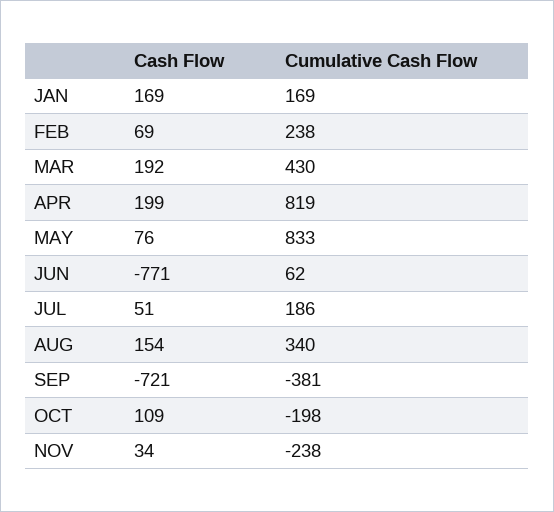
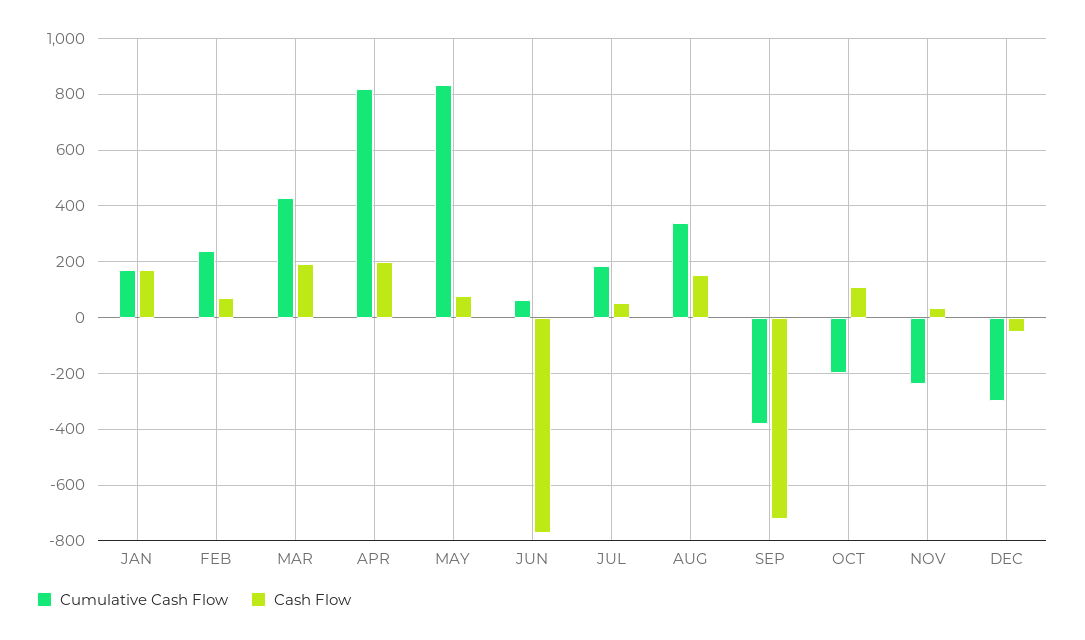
Cumulative Cash Flow, DEC: none -> -300
Cash Flow, DEC: none -> -50

